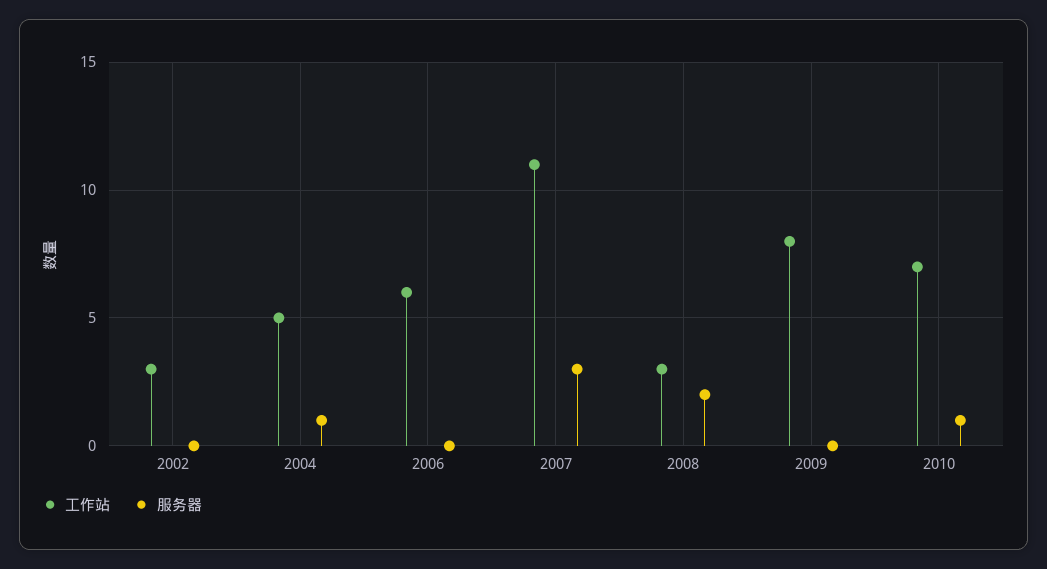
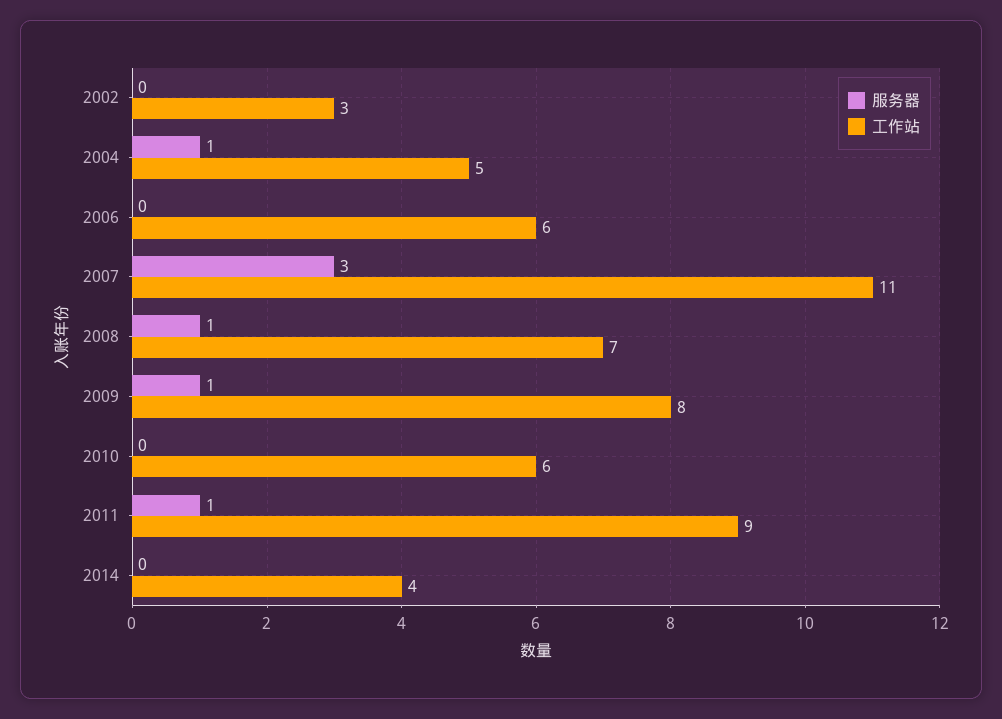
工作站, 2008: 3 -> 7
服务器, 2008: 2 -> 1
服务器, 2009: 0 -> 1
工作站, 2010: 7 -> 6
服务器, 2010: 1 -> 0
服务器, 2011: none -> 1
工作站, 2011: none -> 9
服务器, 2014: none -> 0
工作站, 2014: none -> 4

